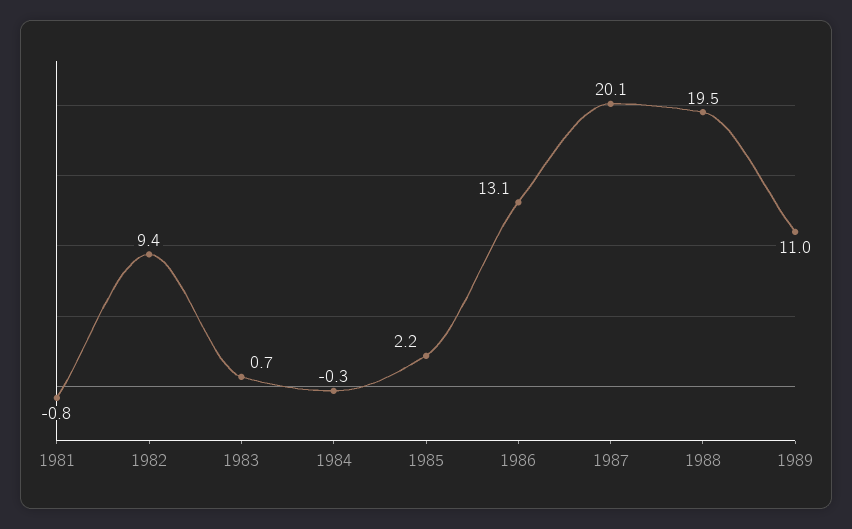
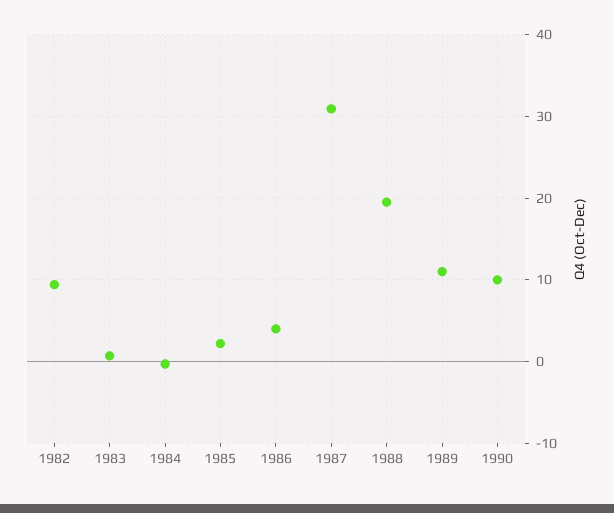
1981: -0.8 -> none
1986: 13.1 -> 4
1987: 20.1 -> 31
1990: none -> 10

